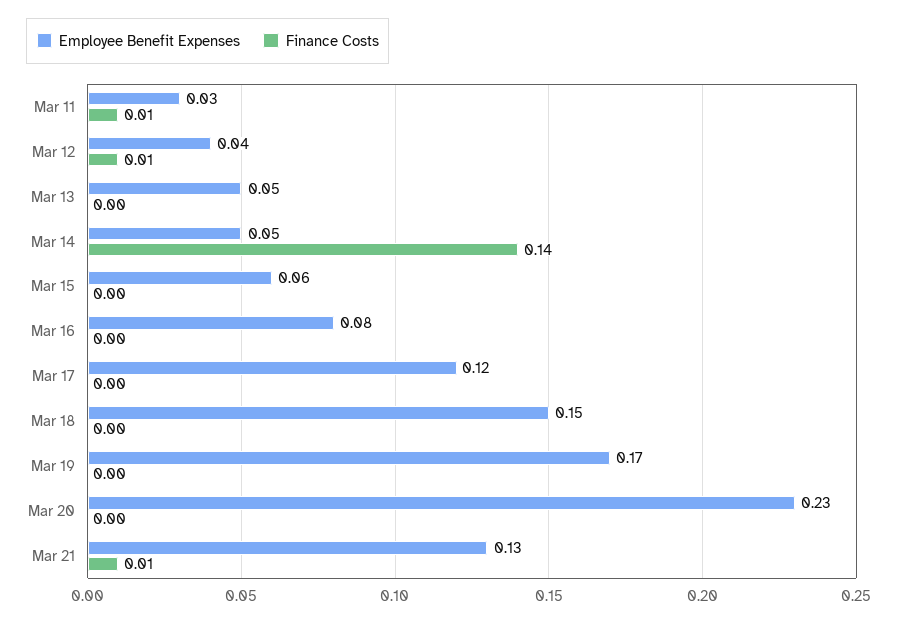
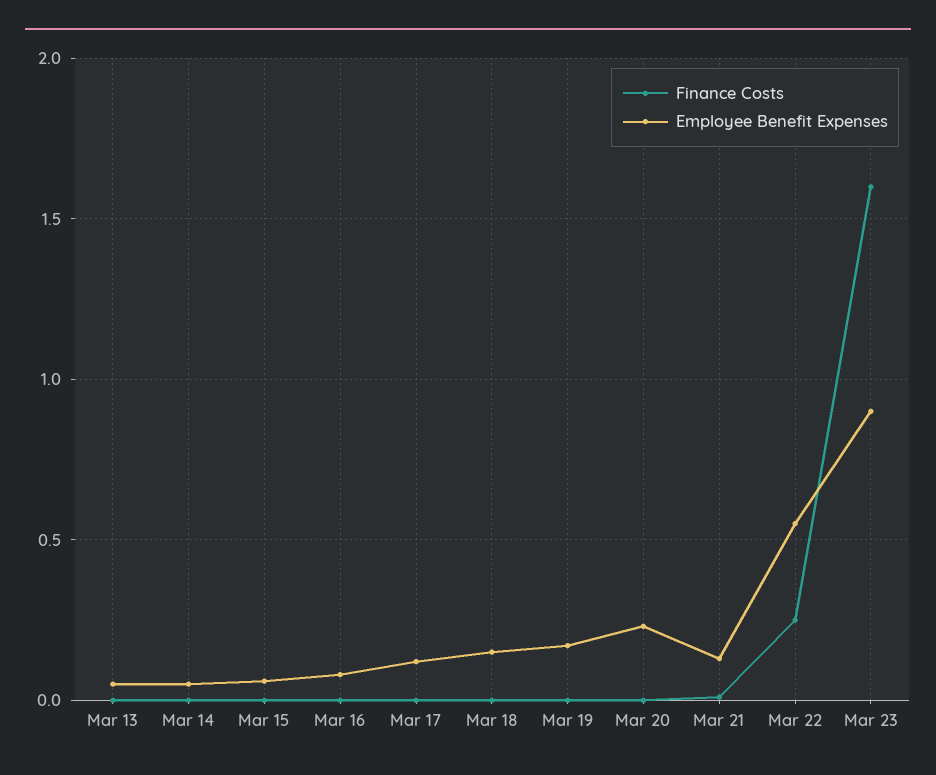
Employee Benefit Expenses, Mar 11: 0.03 -> none
Finance Costs, Mar 11: 0.01 -> none
Employee Benefit Expenses, Mar 12: 0.04 -> none
Finance Costs, Mar 12: 0.01 -> none
Finance Costs, Mar 14: 0.14 -> 0
Finance Costs, Mar 22: none -> 0.25
Employee Benefit Expenses, Mar 22: none -> 0.55
Finance Costs, Mar 23: none -> 1.6
Employee Benefit Expenses, Mar 23: none -> 0.9

